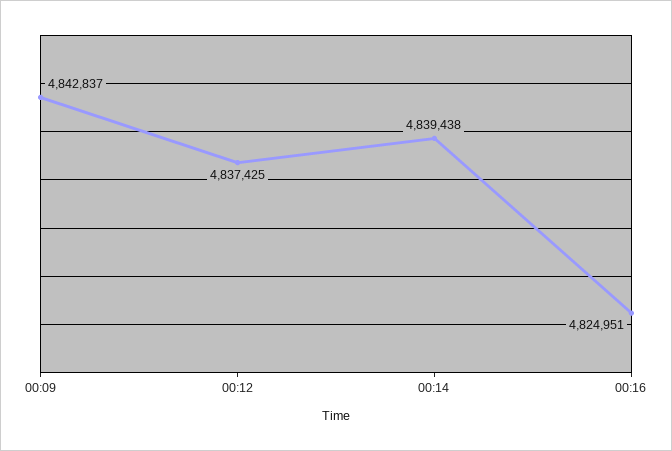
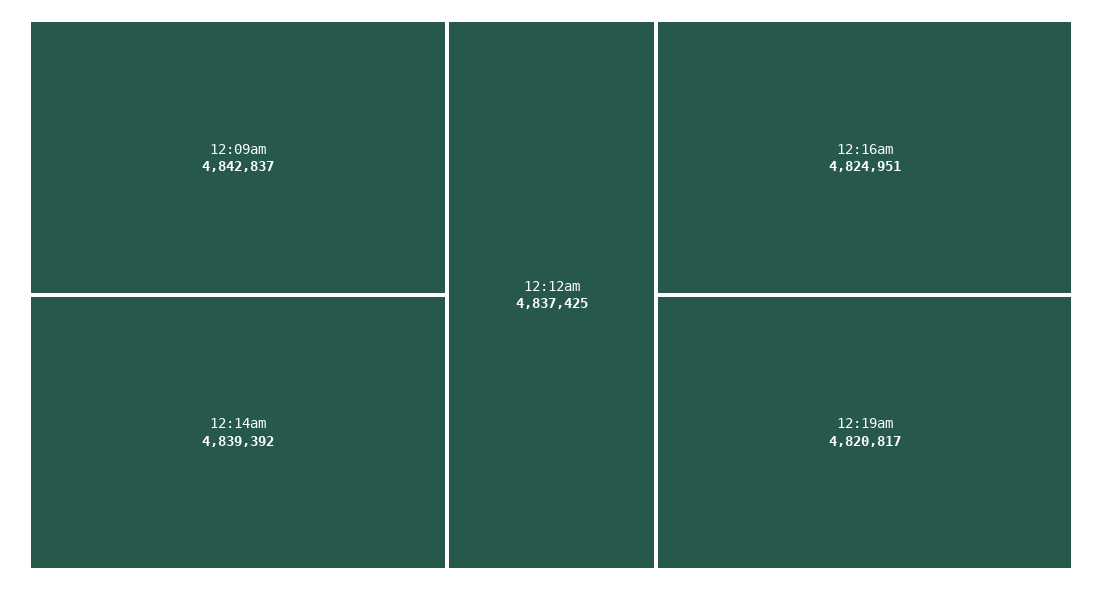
00:14: 4839438 -> 4839392
12:19am: none -> 4820817

